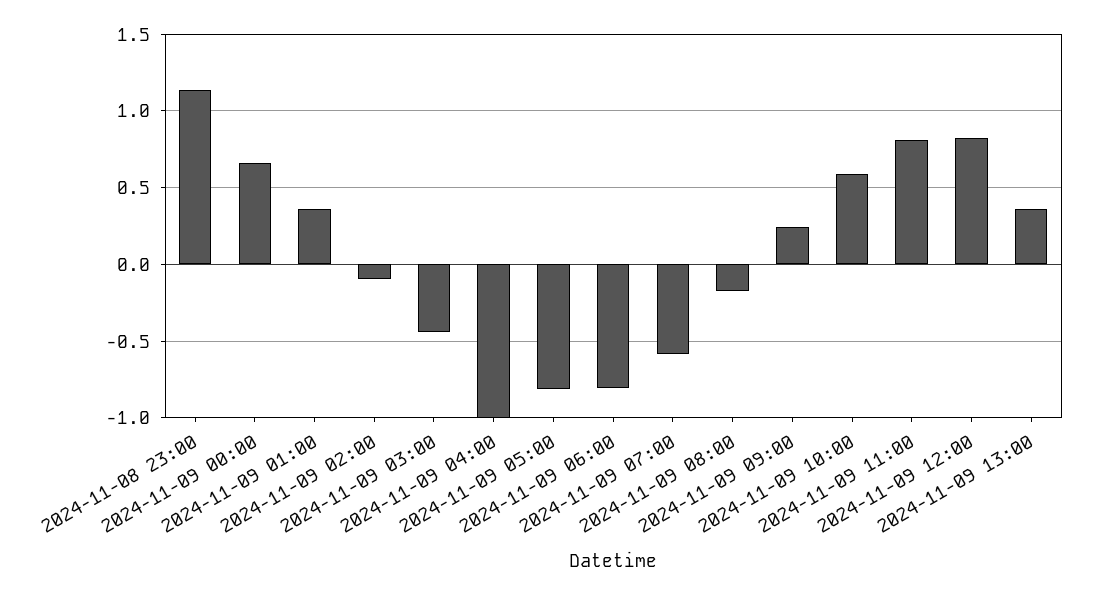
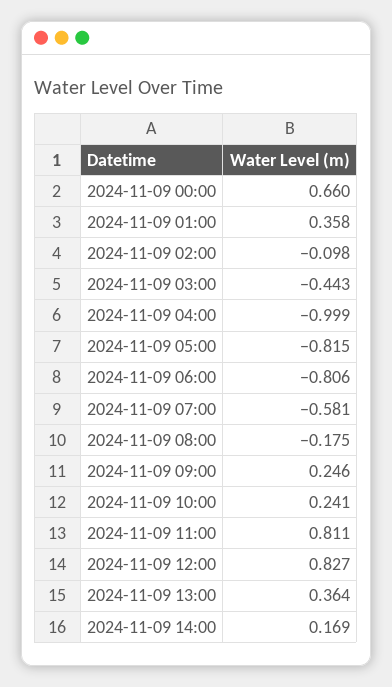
2024-11-08 23:00: 1.15 -> none
2024-11-09 10:00: 0.6 -> 0.241
2024-11-09 14:00: none -> 0.169

